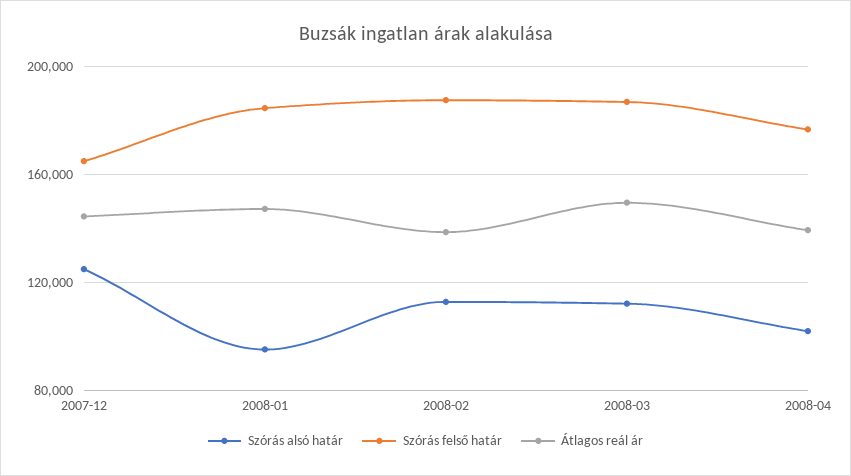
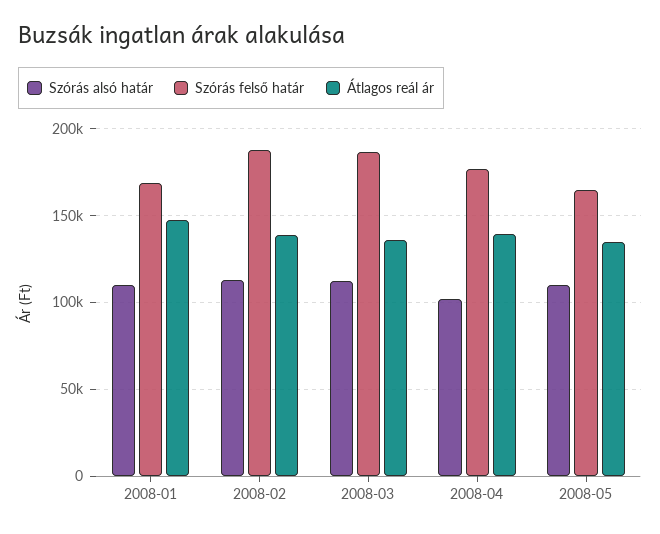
Szórás alsó határ, 2007-12: 125000 -> none
Szórás felső határ, 2007-12: 165000 -> none
Átlagos reál ár, 2007-12: 145000 -> none
Szórás alsó határ, 2008-01: 95000 -> 110000
Szórás felső határ, 2008-01: 185000 -> 170000
Átlagos reál ár, 2008-03: 150000 -> 135000
Szórás alsó határ, 2008-05: none -> 110000
Szórás felső határ, 2008-05: none -> 165000
Átlagos reál ár, 2008-05: none -> 135000

